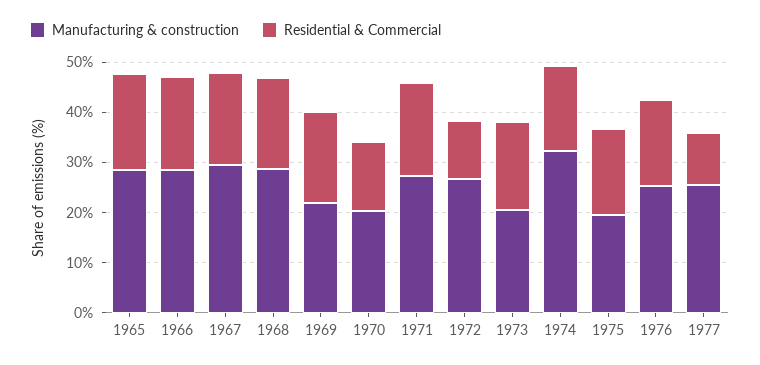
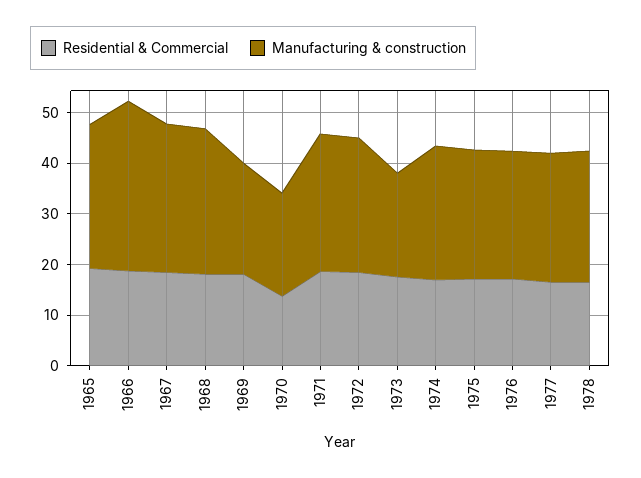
Manufacturing & construction, 1966: 28 -> 34
Residential & Commercial, 1972: 12 -> 18
Manufacturing & construction, 1974: 32 -> 26
Manufacturing & construction, 1975: 20 -> 26
Residential & Commercial, 1977: 10 -> 16
Residential & Commercial, 1978: none -> 16
Manufacturing & construction, 1978: none -> 26

